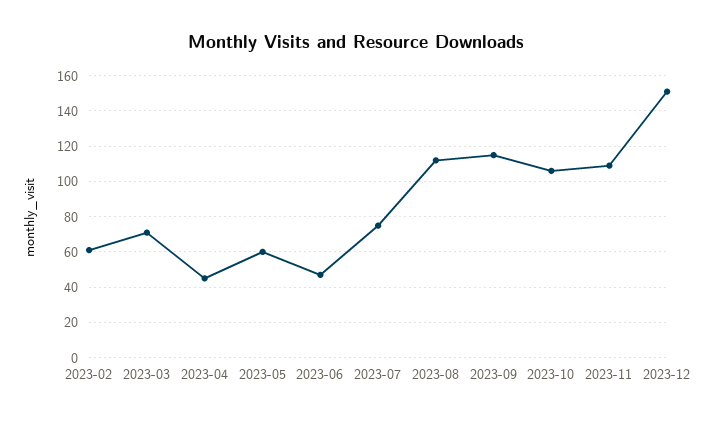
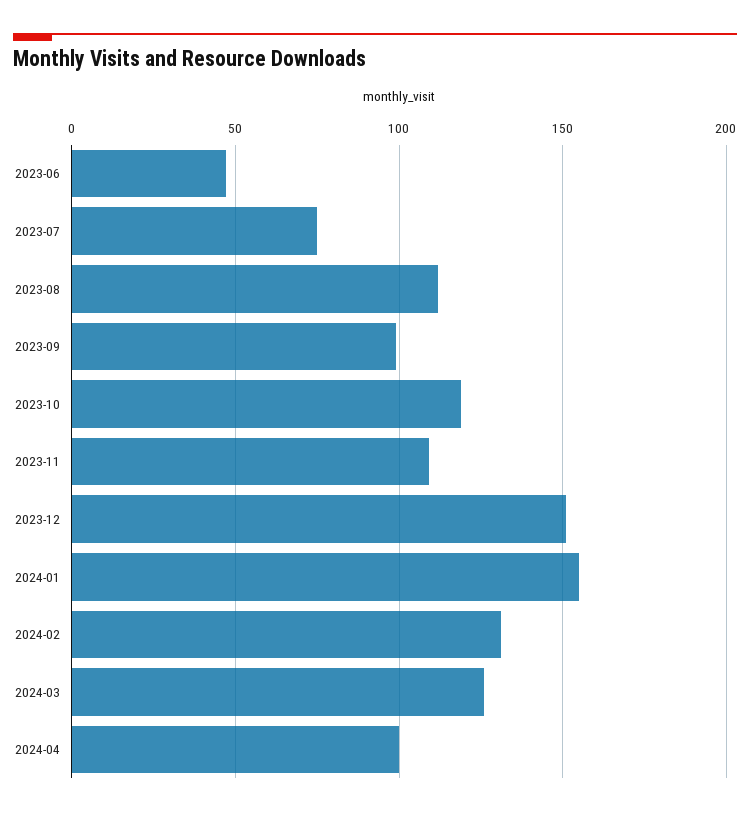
2023-02: 60 -> none
2023-03: 70 -> none
2023-04: 45 -> none
2023-05: 60 -> none
2023-09: 115 -> 100
2023-10: 105 -> 120
2024-01: none -> 155
2024-02: none -> 130
2024-03: none -> 125
2024-04: none -> 100

